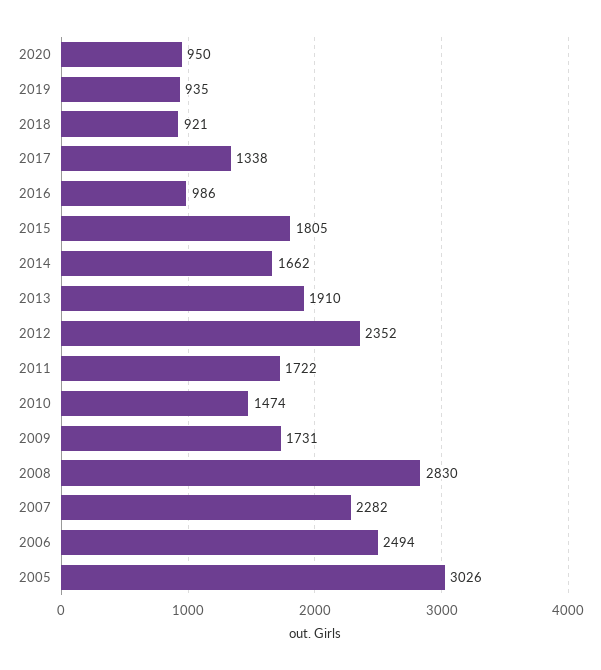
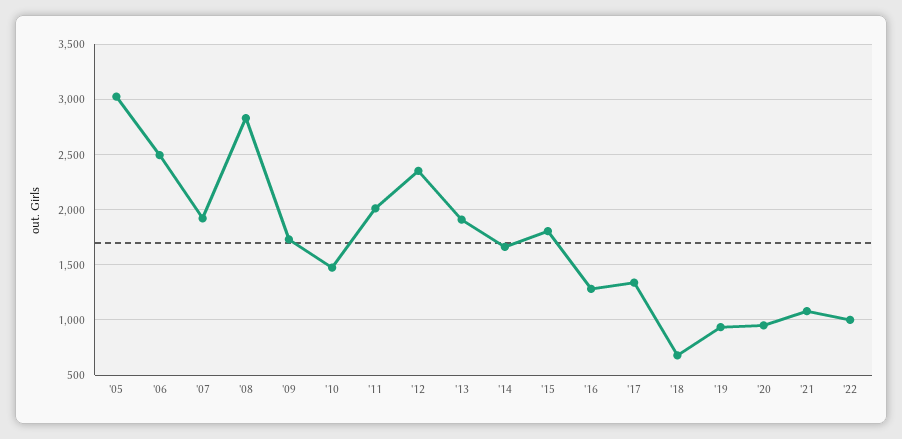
2018: 921 -> 700
2016: 986 -> 1300
2011: 1722 -> 2000
2007: 2282 -> 1900
'21: none -> 1100
'22: none -> 1000

